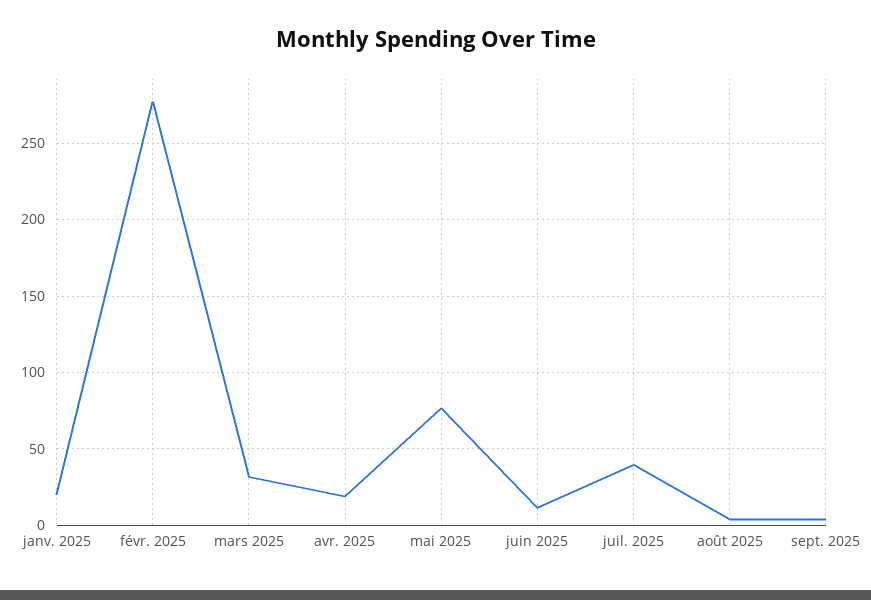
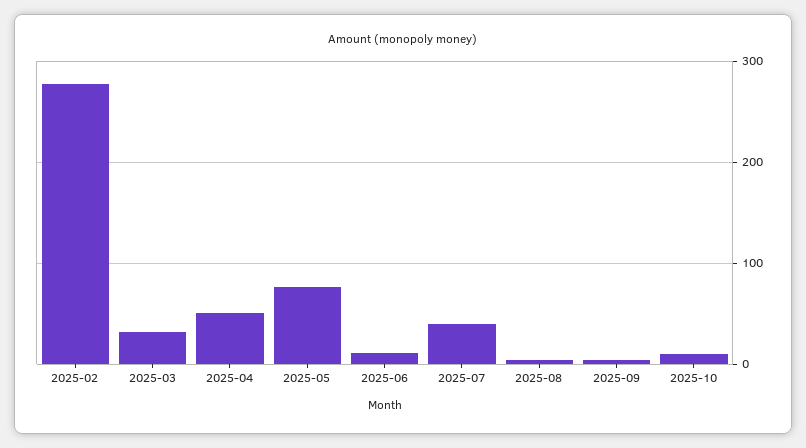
janv. 2025: 20 -> none
avr. 2025: 20 -> 50
2025-10: none -> 10

